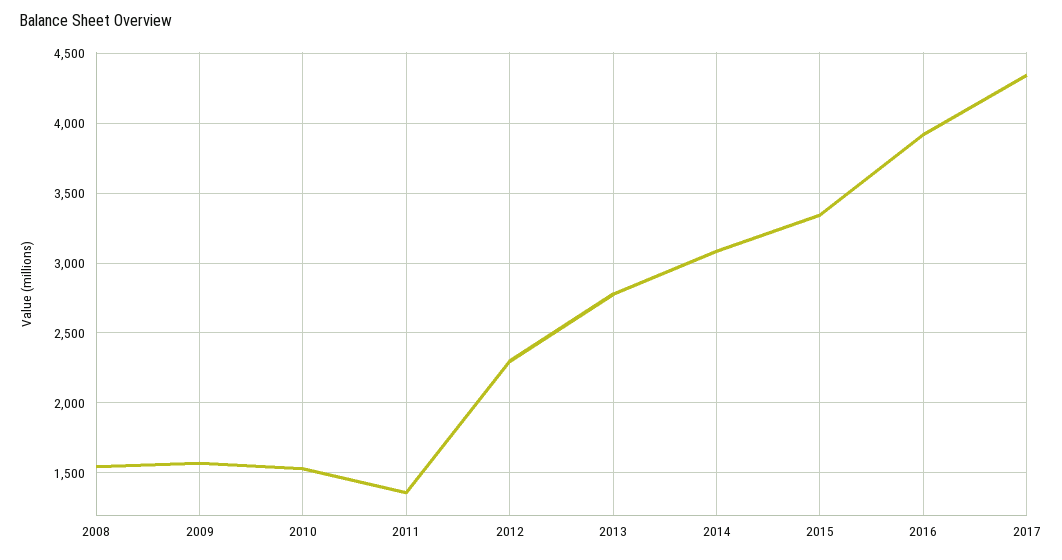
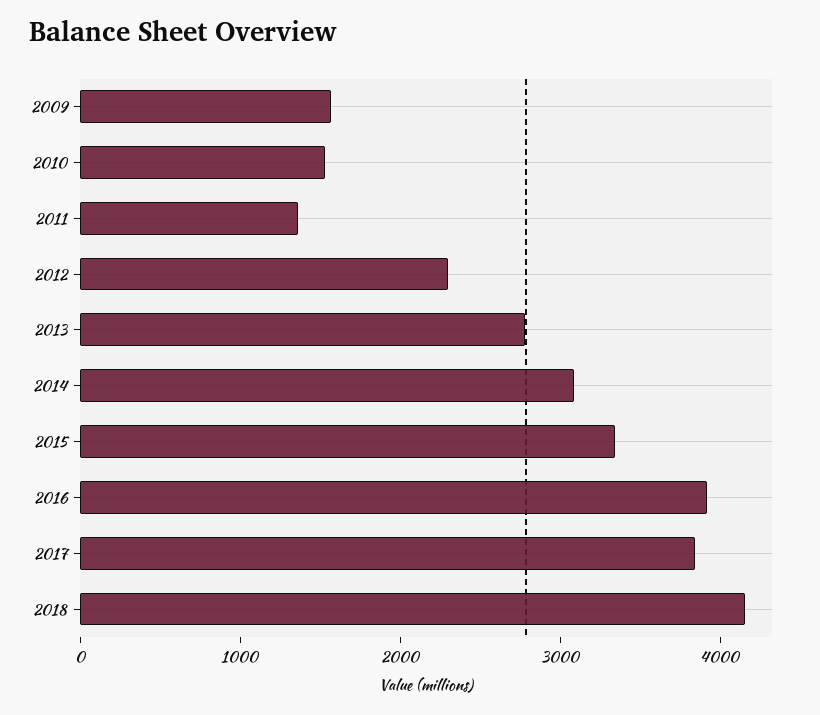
2008: 1550 -> none
2017: 4350 -> 3800
2018: none -> 4200

